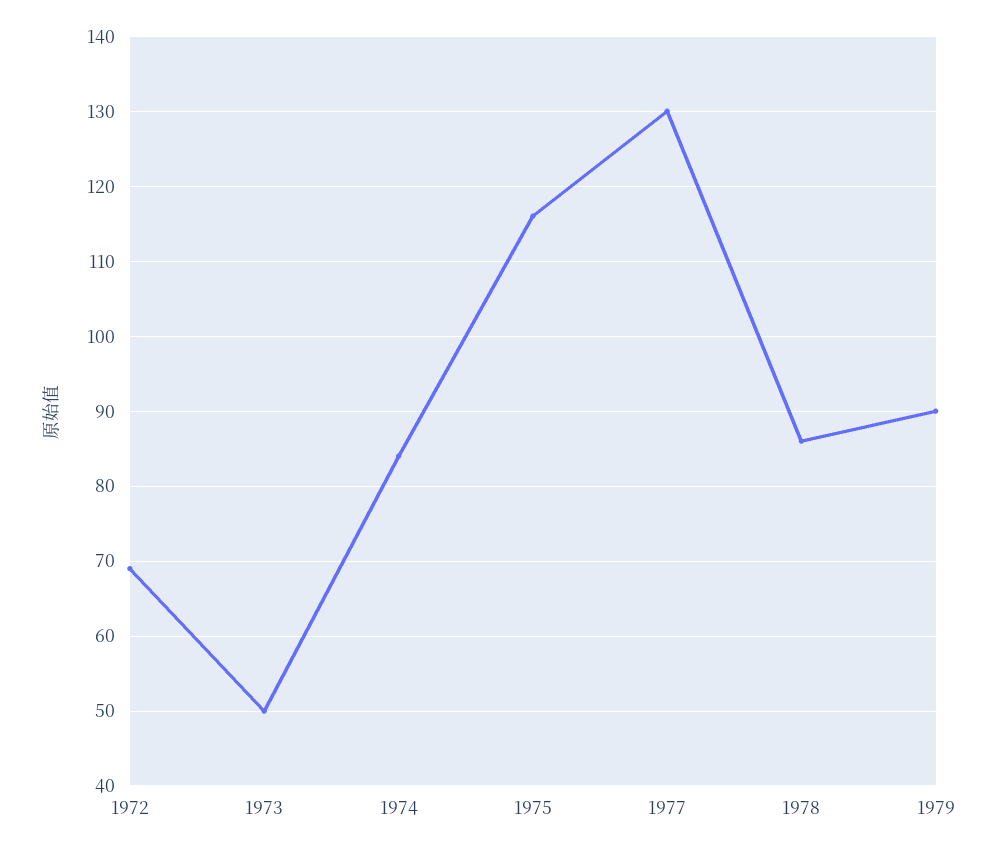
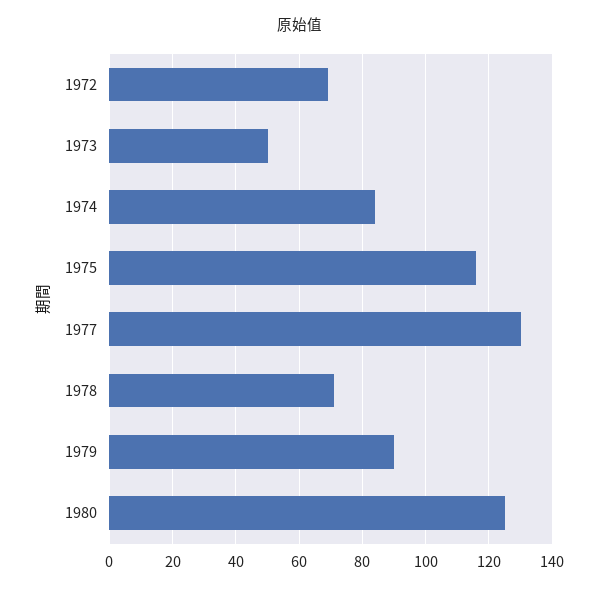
1978: 86 -> 70
1980: none -> 125

